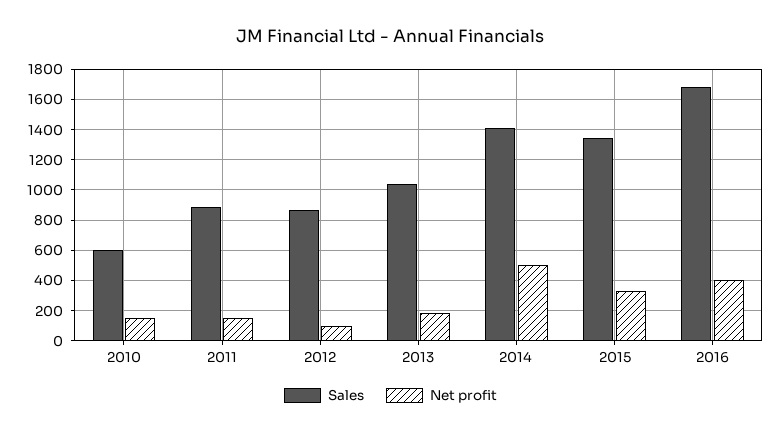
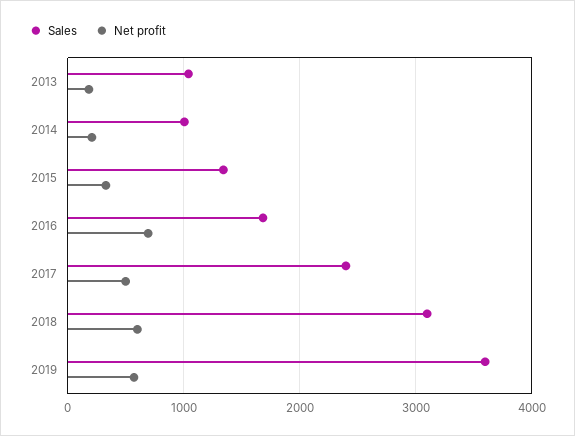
Sales, 2010: 600 -> none
Net profit, 2010: 150 -> none
Sales, 2011: 900 -> none
Net profit, 2011: 150 -> none
Sales, 2012: 850 -> none
Net profit, 2012: 100 -> none
Sales, 2014: 1400 -> 1000
Net profit, 2014: 500 -> 200
Net profit, 2016: 400 -> 700
Sales, 2017: none -> 2400
Net profit, 2017: none -> 500
Sales, 2018: none -> 3100
Net profit, 2018: none -> 600
Sales, 2019: none -> 3600
Net profit, 2019: none -> 600

